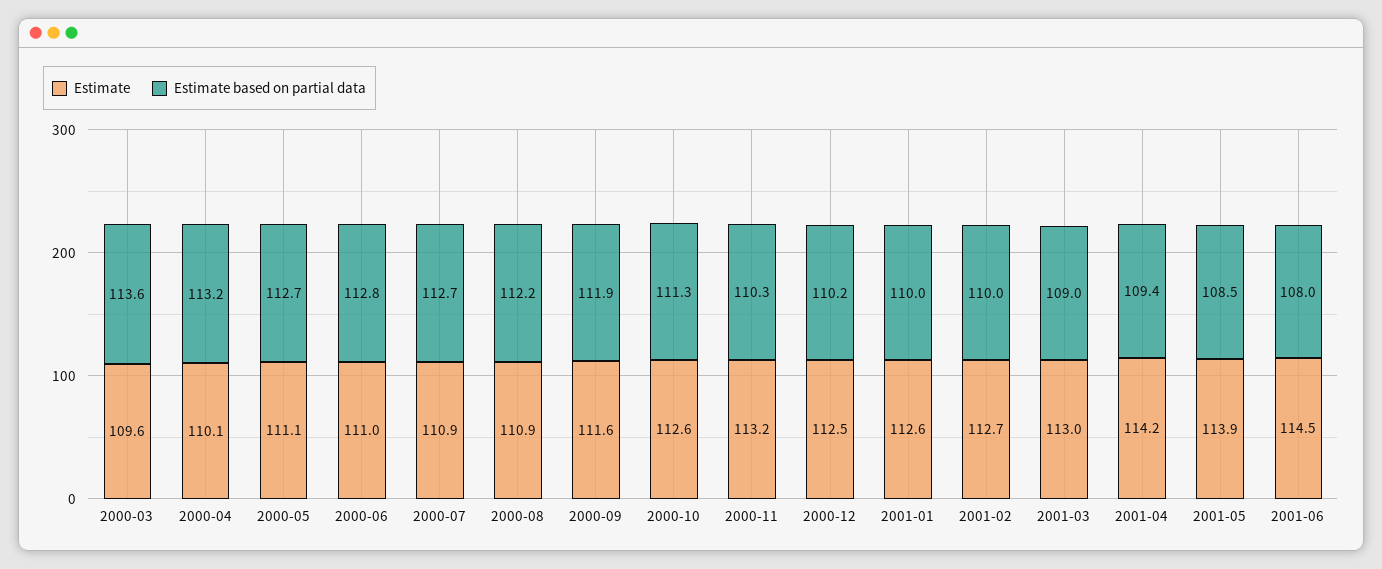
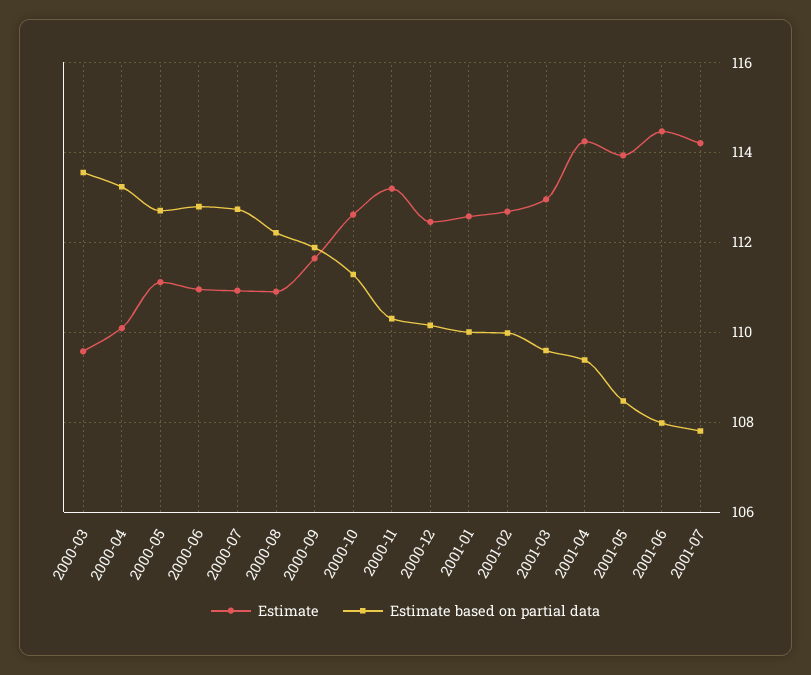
Estimate based on partial data, 2001-03: 109 -> 109.6
Estimate, 2001-07: none -> 114.2
Estimate based on partial data, 2001-07: none -> 107.8

